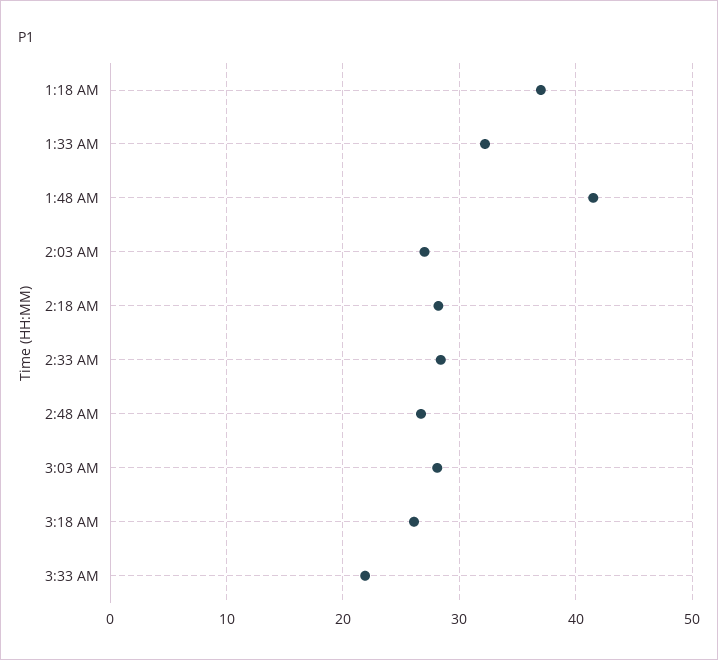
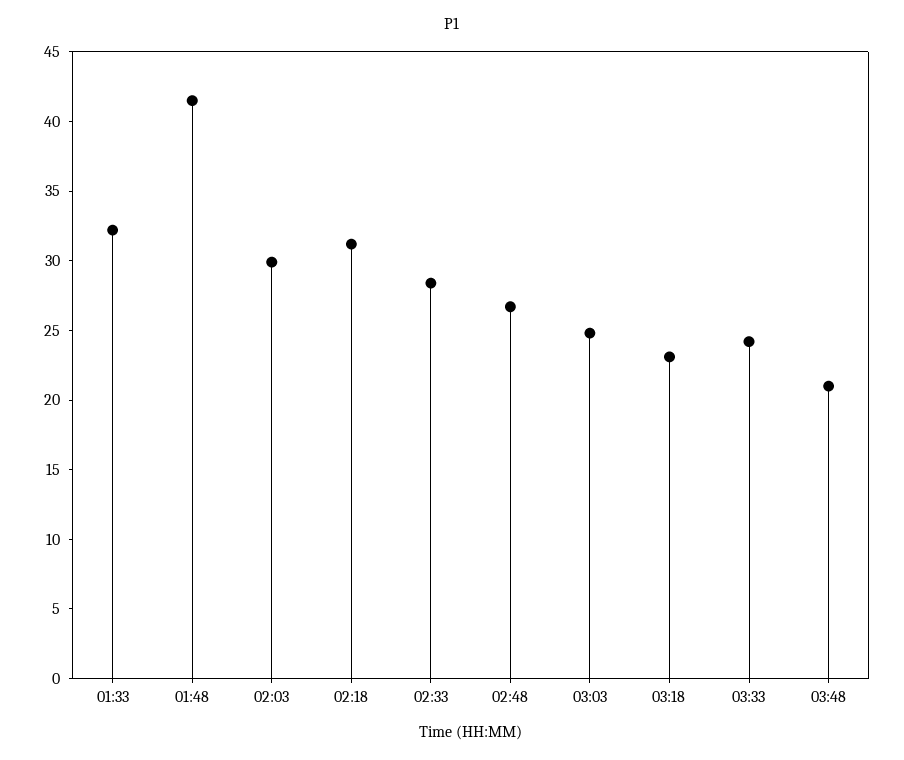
1:18 AM: 37 -> none
2:03 AM: 27 -> 30
2:18 AM: 28 -> 31
3:03 AM: 28 -> 25
3:18 AM: 26 -> 23
3:33 AM: 22 -> 24
03:48: none -> 21

